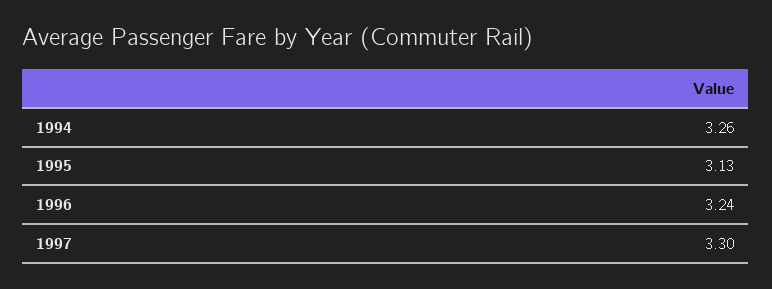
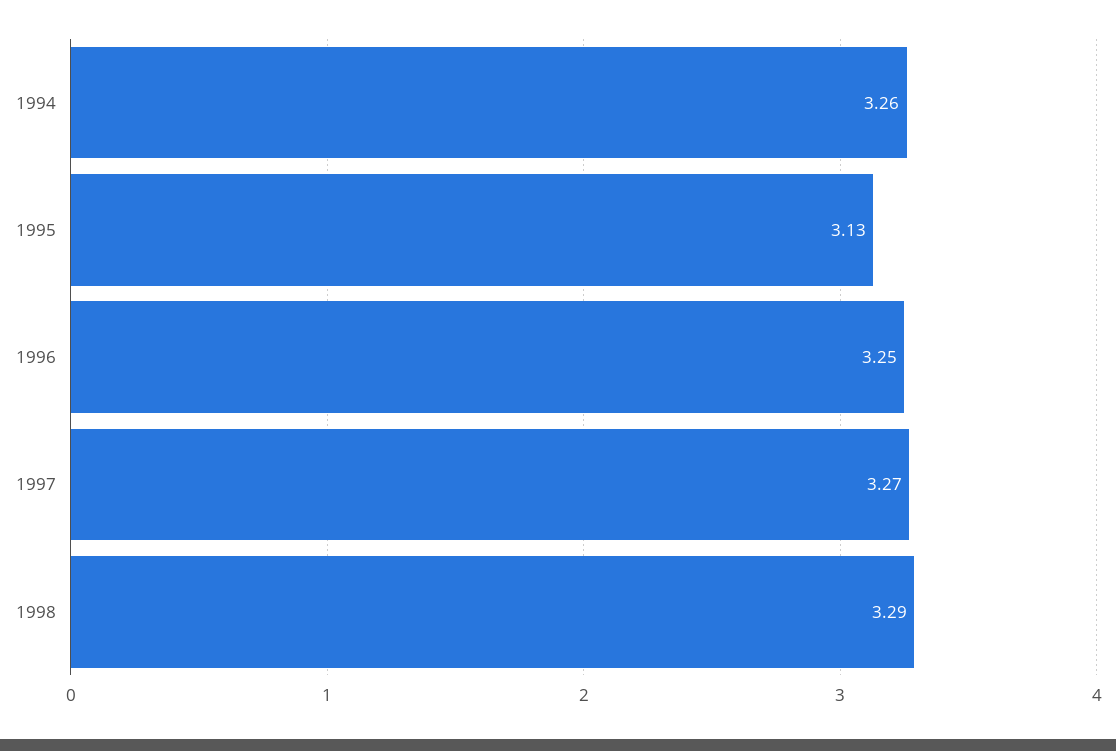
1996: 3.24 -> 3.25
1997: 3.3 -> 3.27
1998: none -> 3.29

